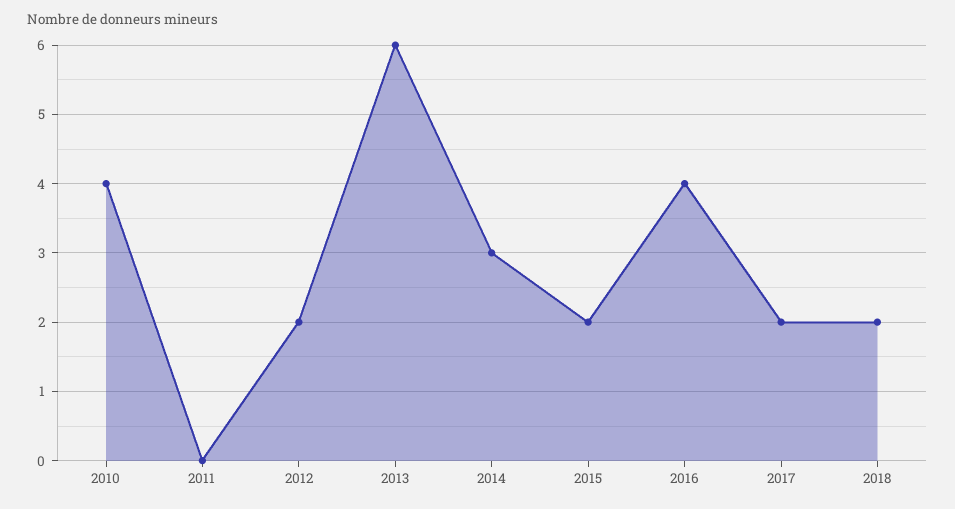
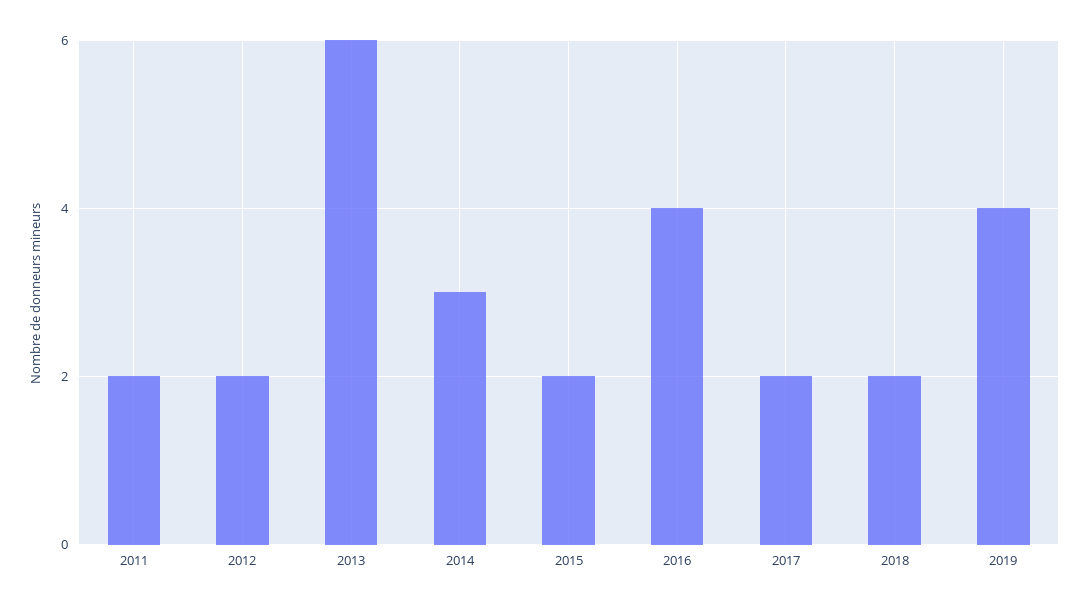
2010: 4 -> none
2011: 0 -> 2
2019: none -> 4

